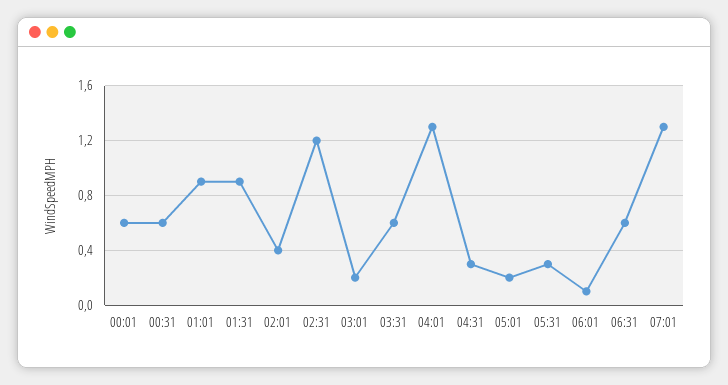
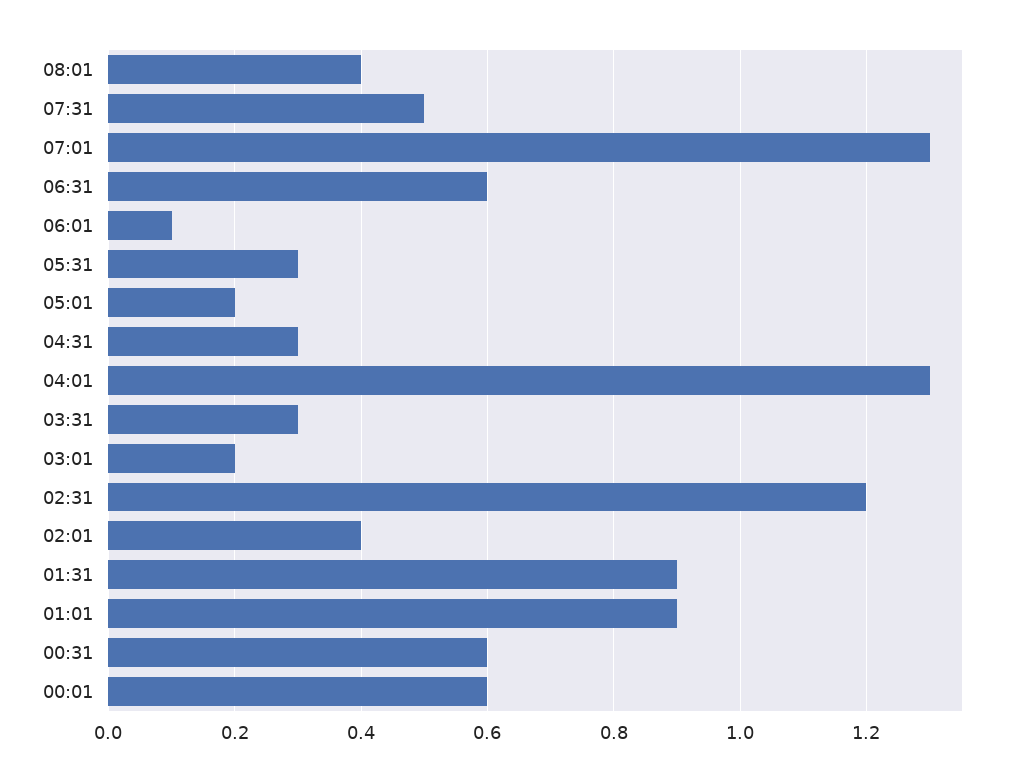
03:31: 0.6 -> 0.3
08:01: none -> 0.4
07:31: none -> 0.5

